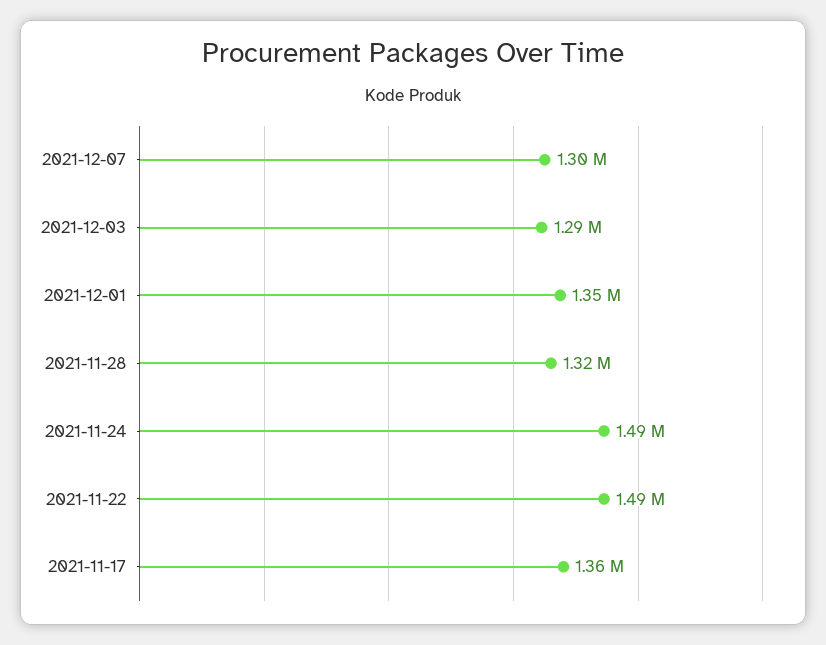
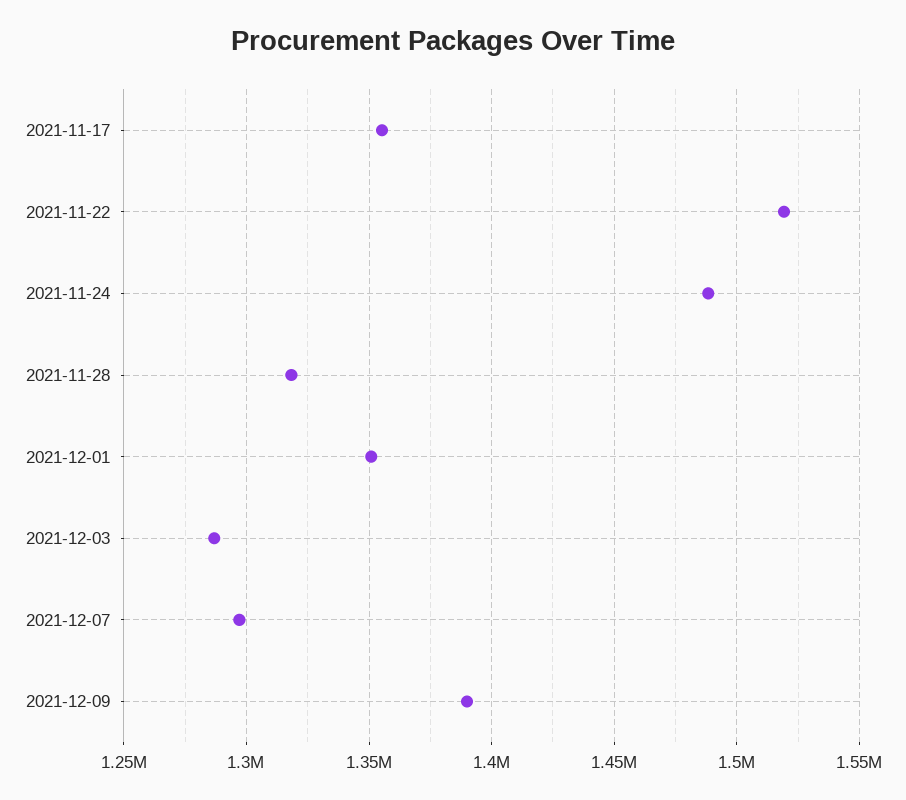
2021-11-22: 1490000 -> 1520000
2021-12-09: none -> 1390000

